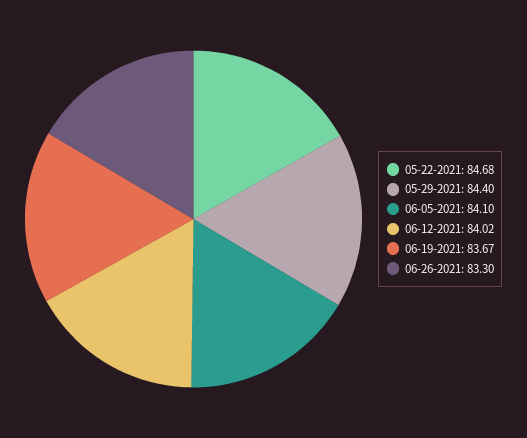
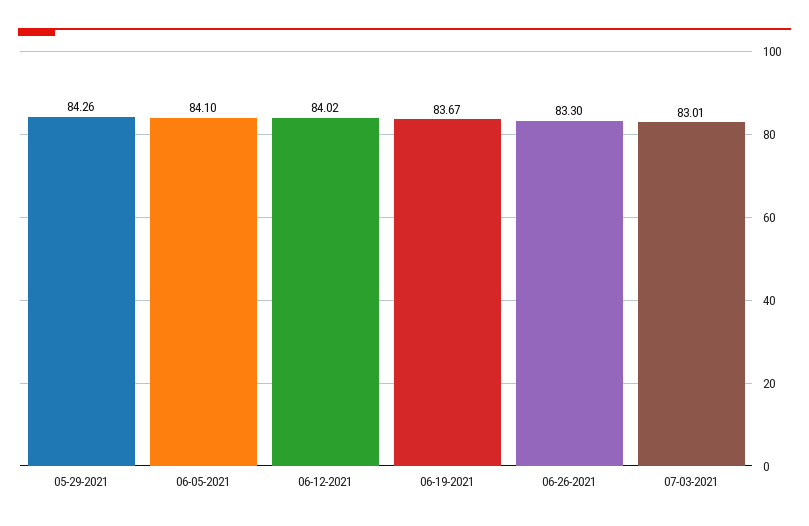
05-22-2021: 84.68 -> none
05-29-2021: 84.4 -> 84.26
07-03-2021: none -> 83.01

